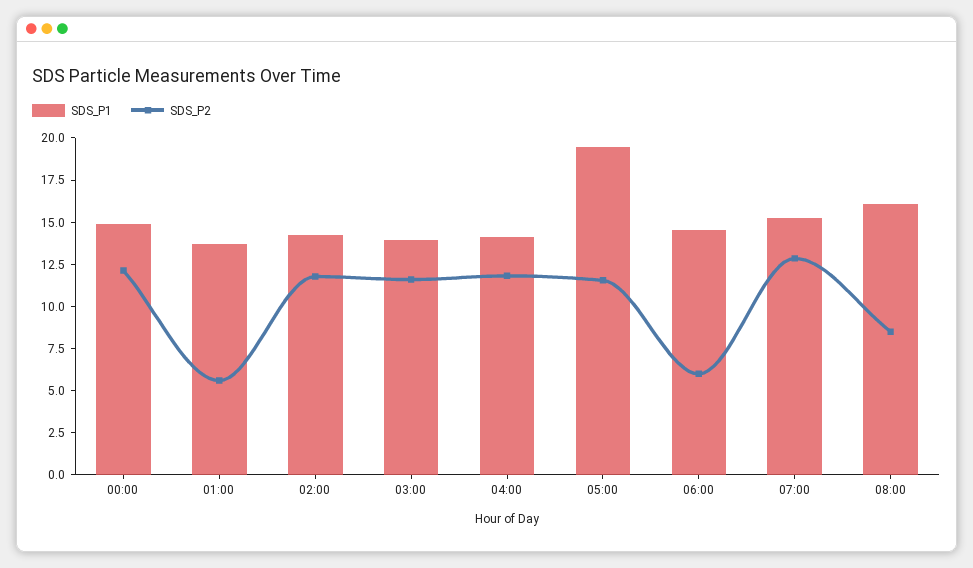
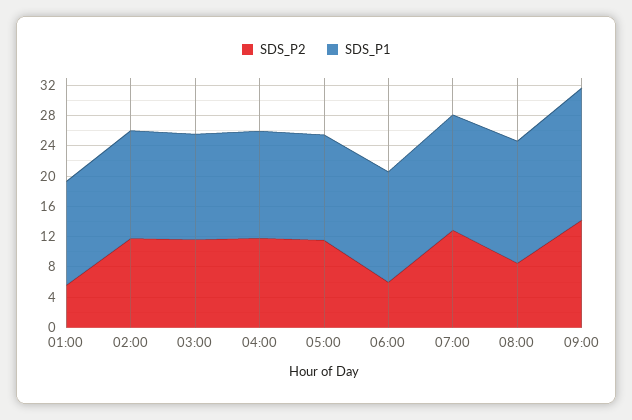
SDS_P1, 00:00: 15 -> none
SDS_P2, 00:00: 12 -> none
SDS_P1, 05:00: 19.5 -> 14
SDS_P2, 09:00: none -> 14
SDS_P1, 09:00: none -> 18

